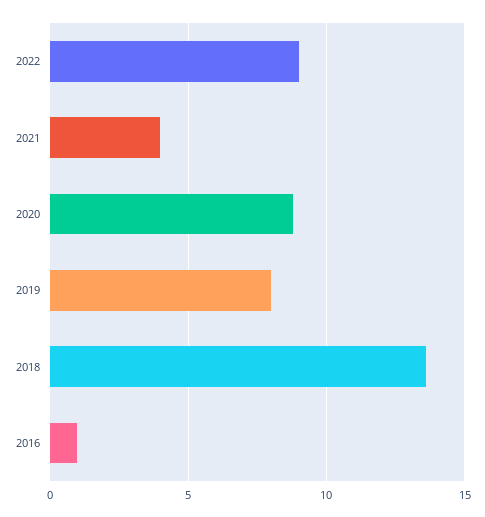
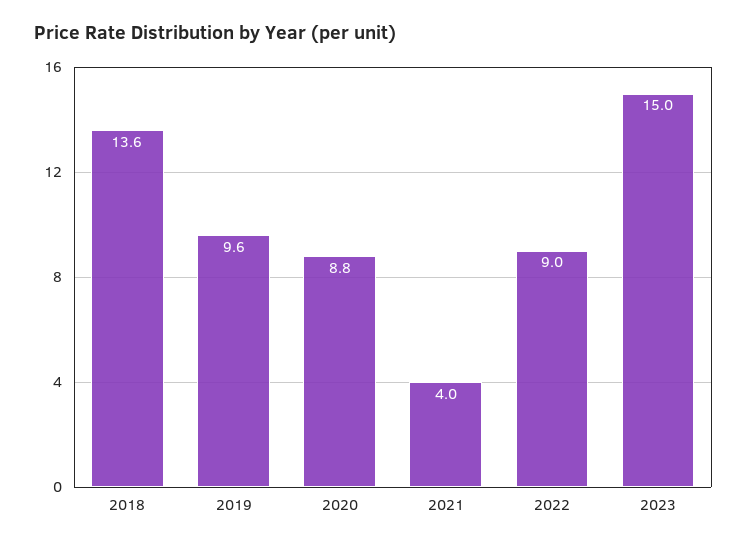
2019: 8 -> 9.6
2016: 1 -> none
2023: none -> 15

